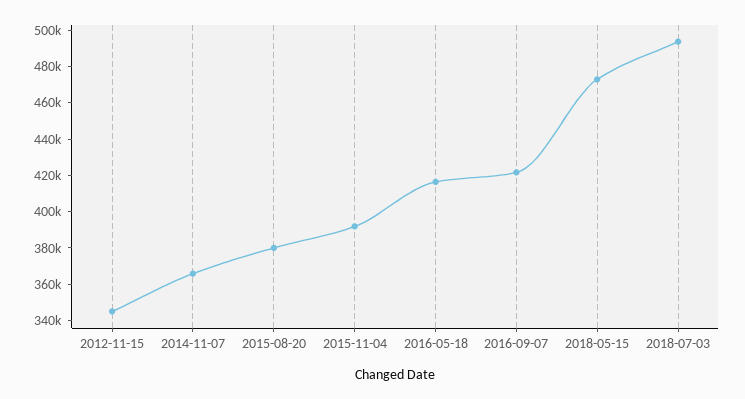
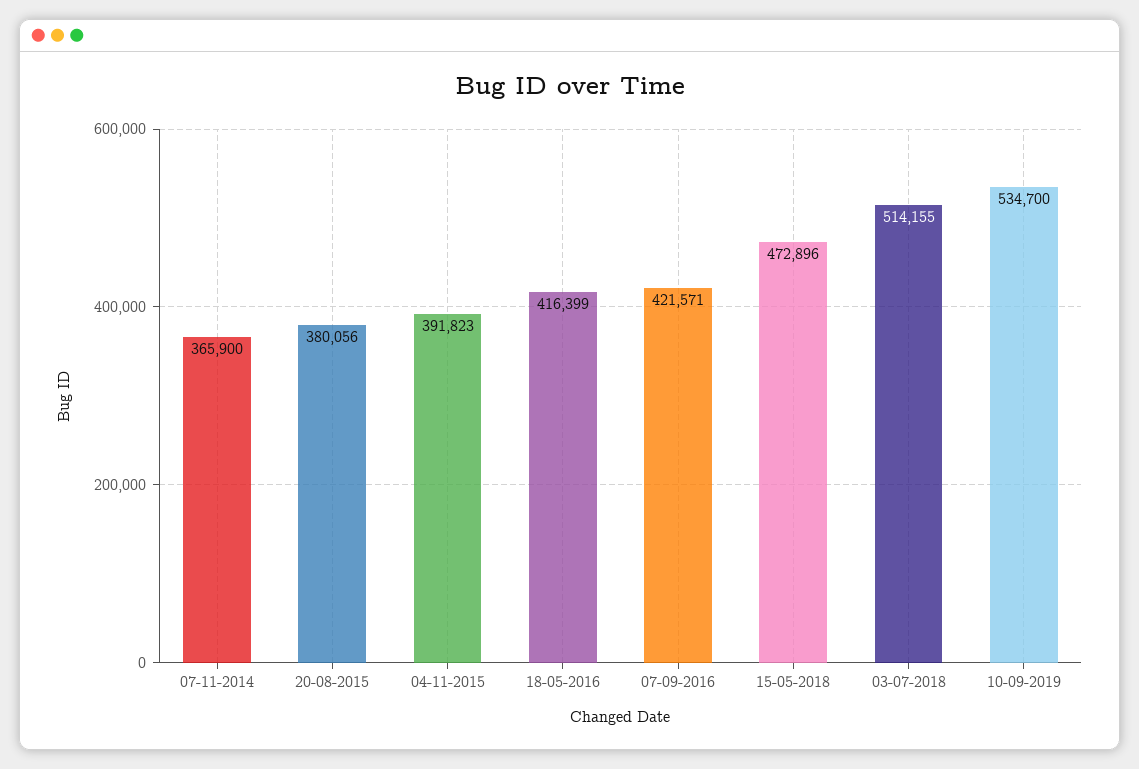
2012-11-15: 345000 -> none
2018-07-03: 495000 -> 514155
10-09-2019: none -> 534700

